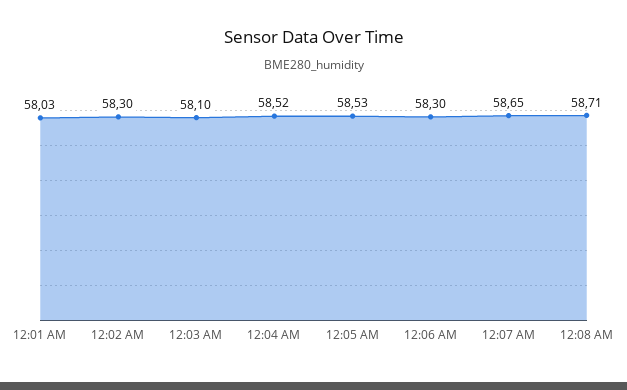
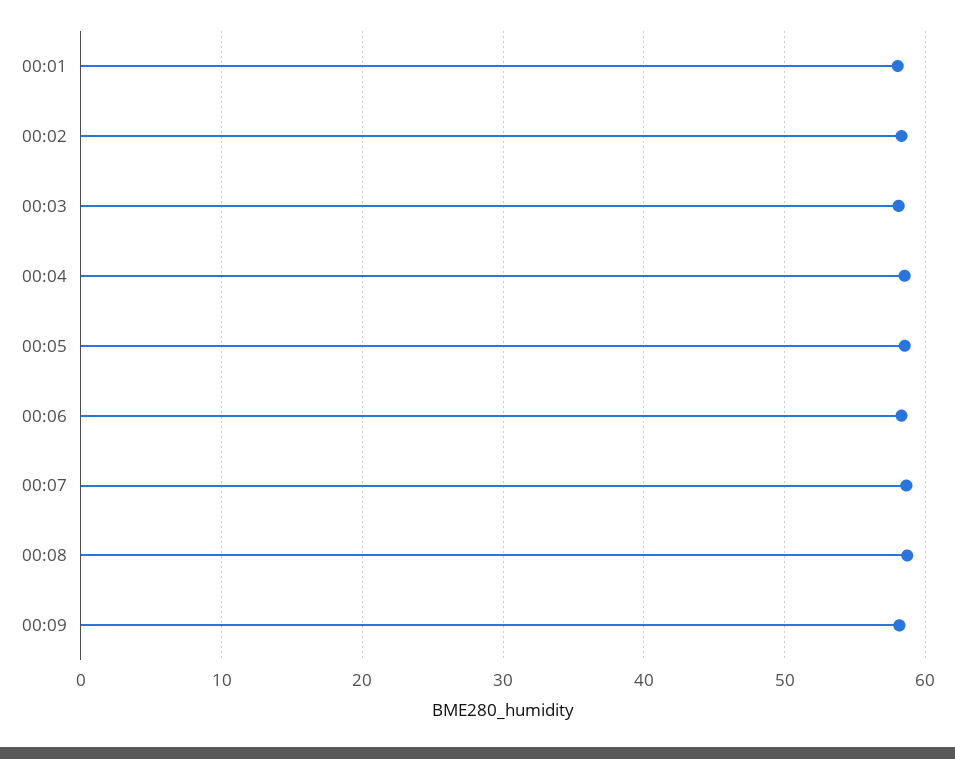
00:09: none -> 58

